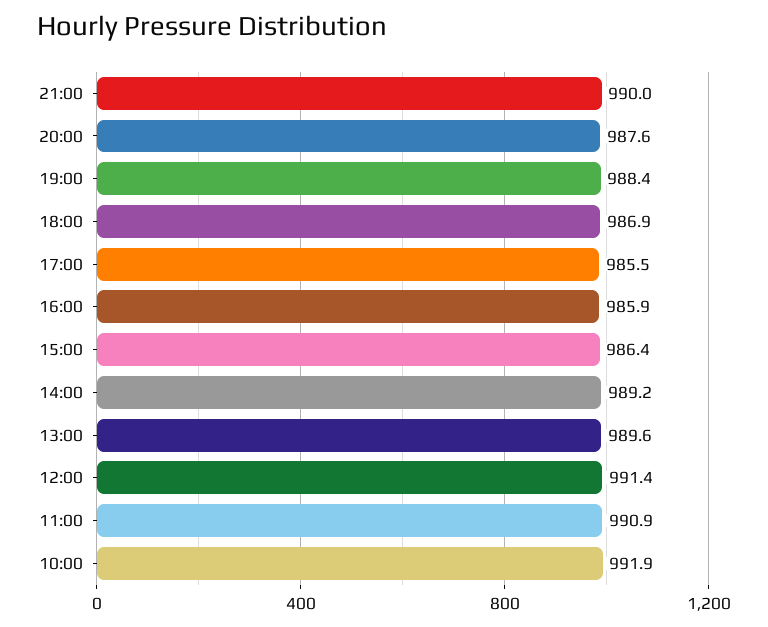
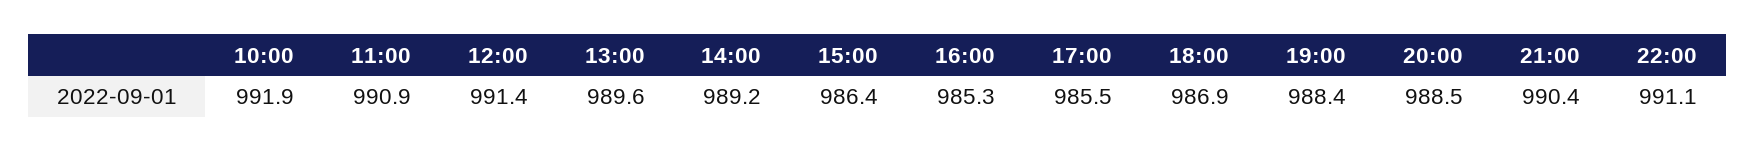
21:00: 990 -> 990.4
20:00: 987.6 -> 988.5
16:00: 985.9 -> 985.3
22:00: none -> 991.1

